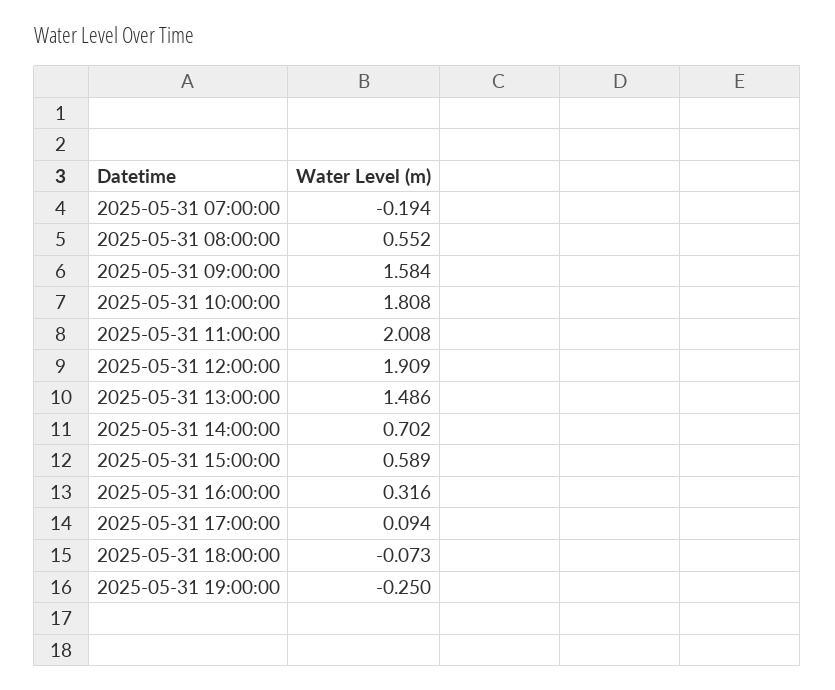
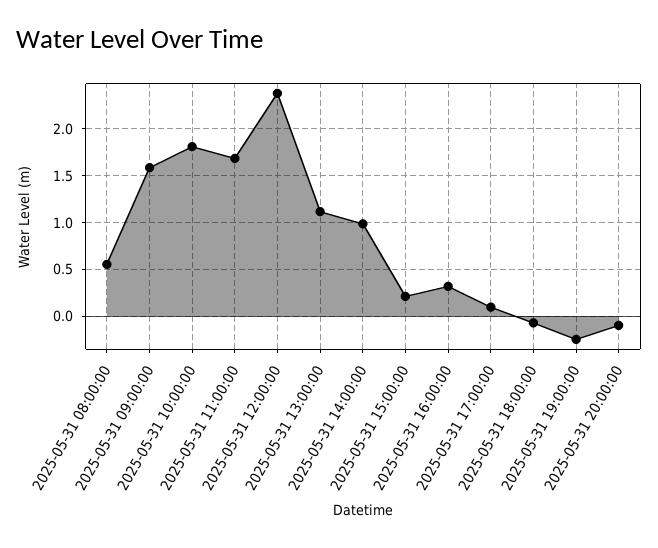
2025-05-31 07:00:00: -0.194 -> none
2025-05-31 11:00:00: 2.008 -> 1.7
2025-05-31 12:00:00: 1.909 -> 2.4
2025-05-31 13:00:00: 1.486 -> 1.1
2025-05-31 14:00:00: 0.702 -> 1
2025-05-31 15:00:00: 0.589 -> 0.2
2025-05-31 20:00:00: none -> -0.1

